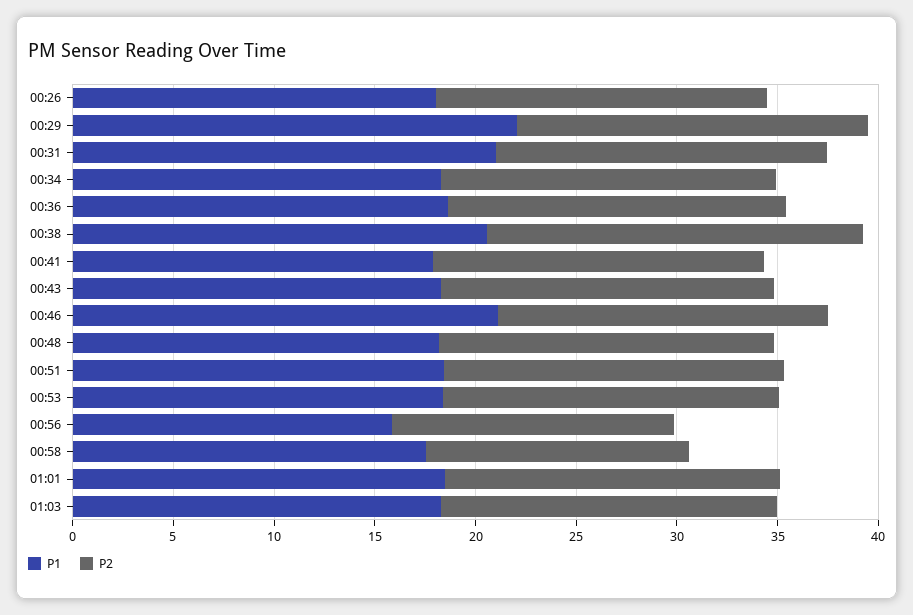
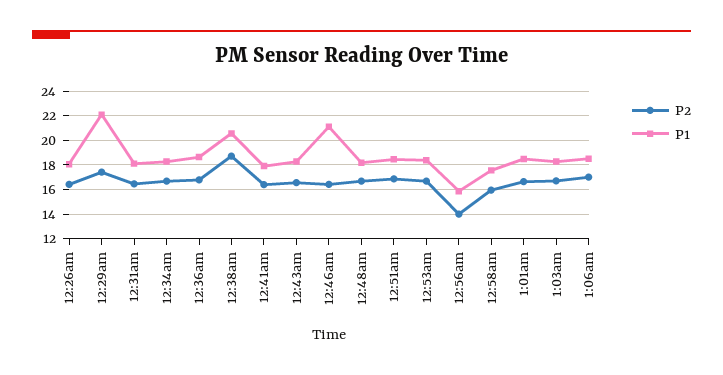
P1, 00:31: 21 -> 18
P2, 00:58: 13 -> 16
P2, 1:06am: none -> 17
P1, 1:06am: none -> 18.5

